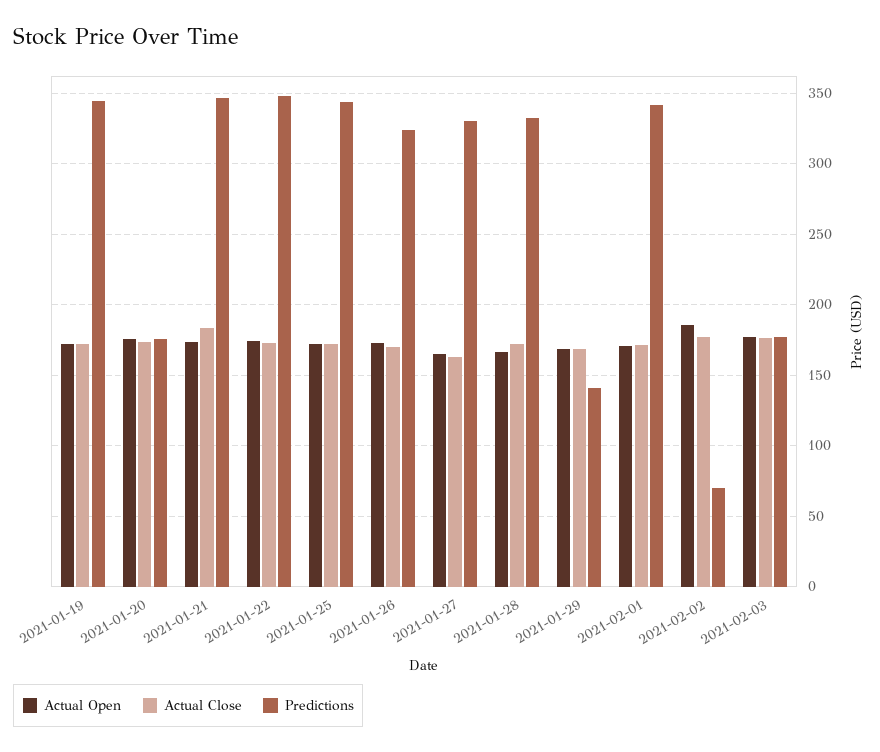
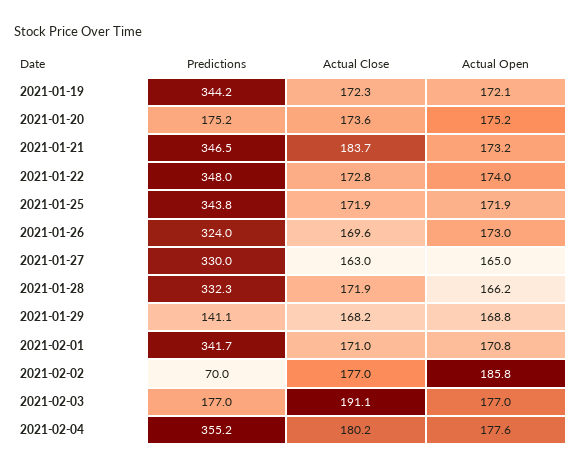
Actual Close, 2021-02-03: 175 -> 191.1
Predictions, 2021-02-04: none -> 355.2
Actual Close, 2021-02-04: none -> 180.2
Actual Open, 2021-02-04: none -> 177.6

